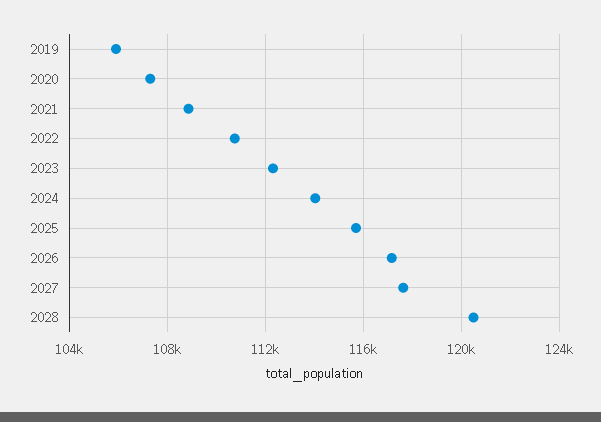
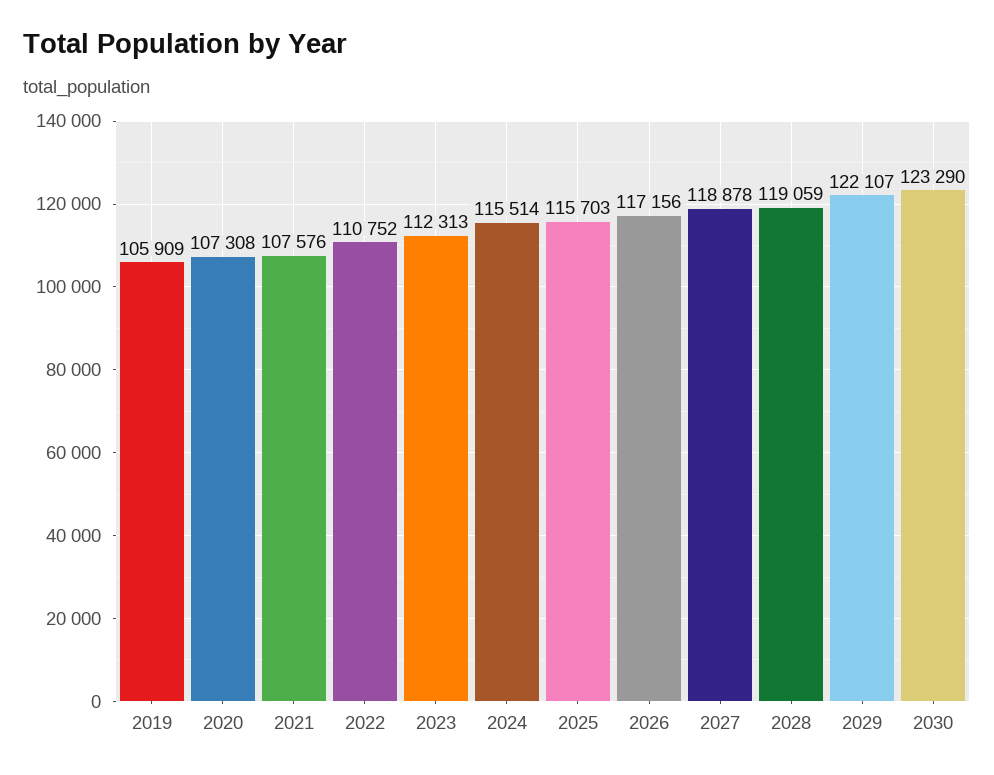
2021: 109000 -> 107576
2024: 114000 -> 115514
2027: 117500 -> 118878
2028: 120500 -> 119059
2029: none -> 122107
2030: none -> 123290

